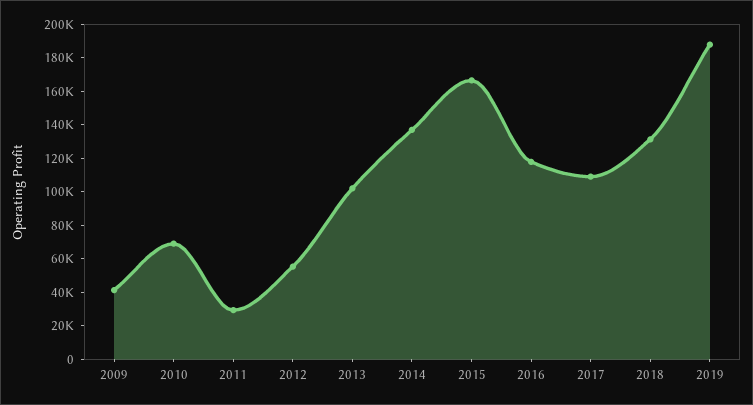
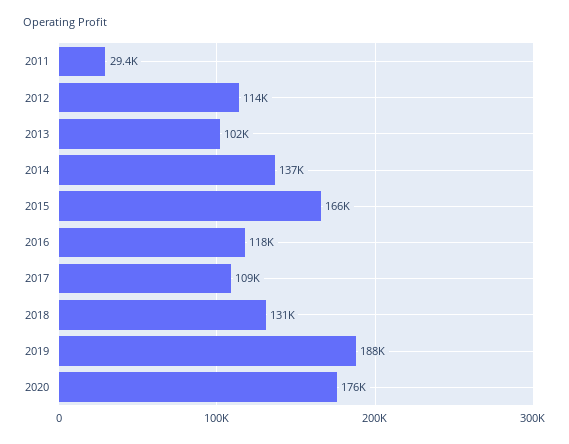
2009: 40000 -> none
2010: 70000 -> none
2012: 55000 -> 114000
2020: none -> 176000

